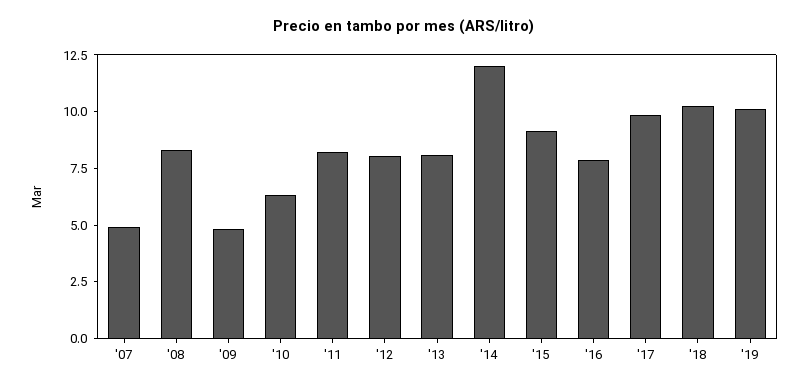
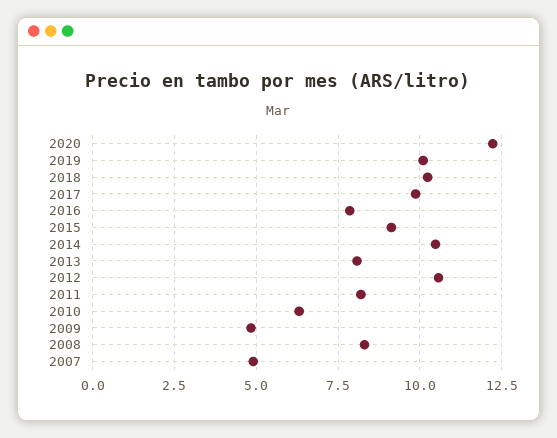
'12: 8 -> 10.5
'14: 12 -> 10.5
2020: none -> 12.25

